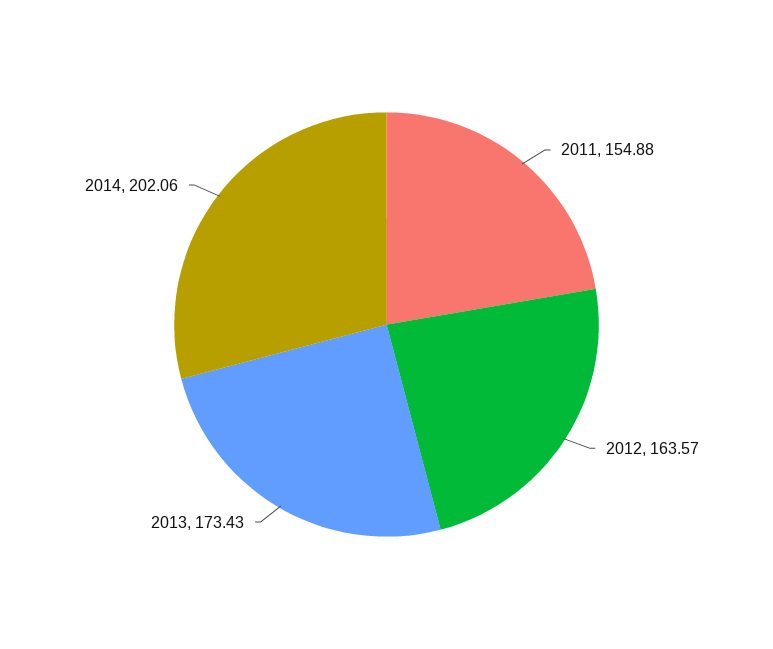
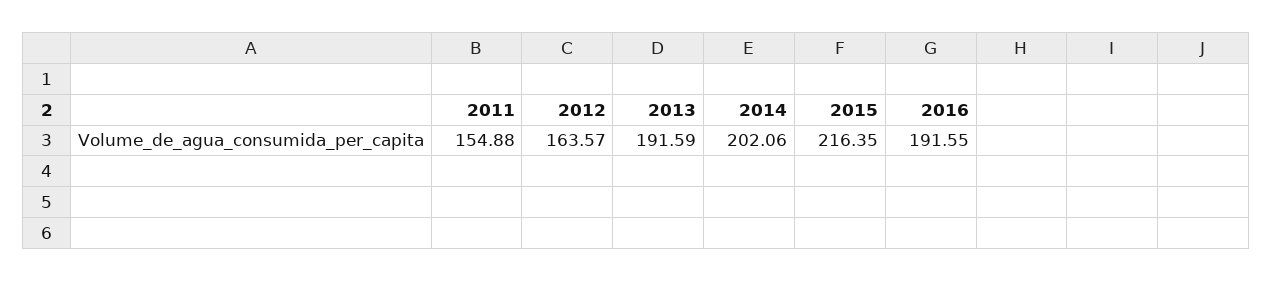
2013: 173.43 -> 191.59
2015: none -> 216.35
2016: none -> 191.55

